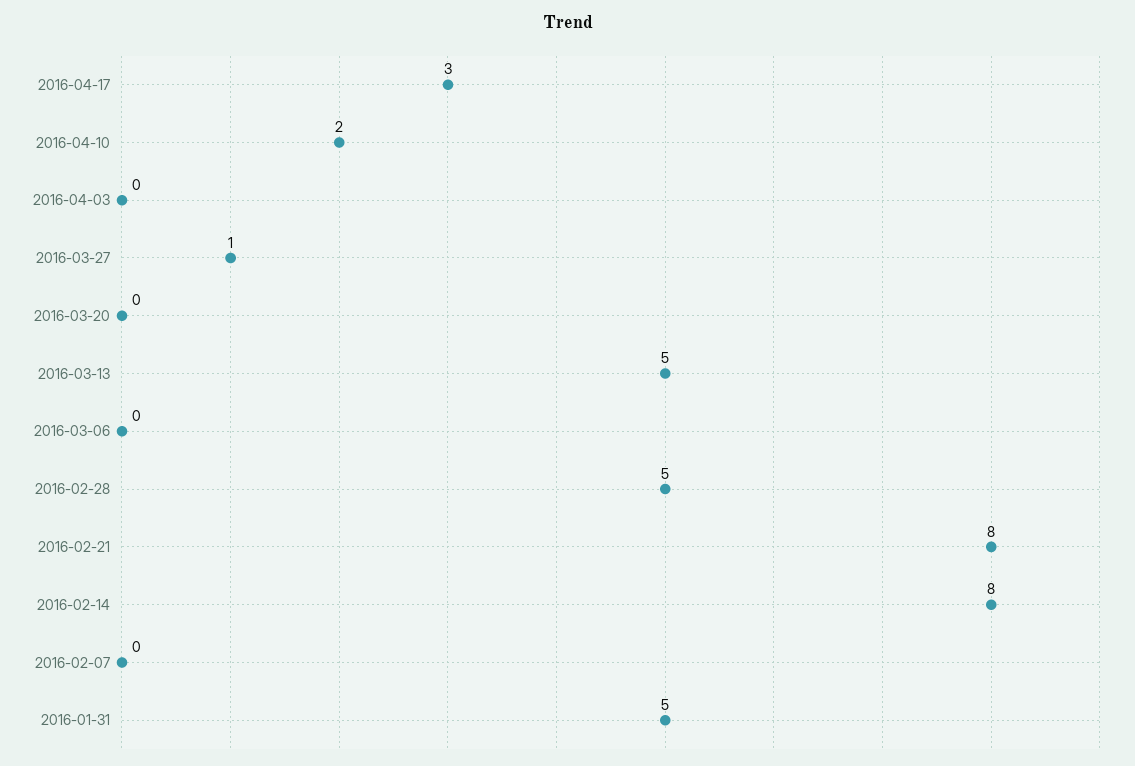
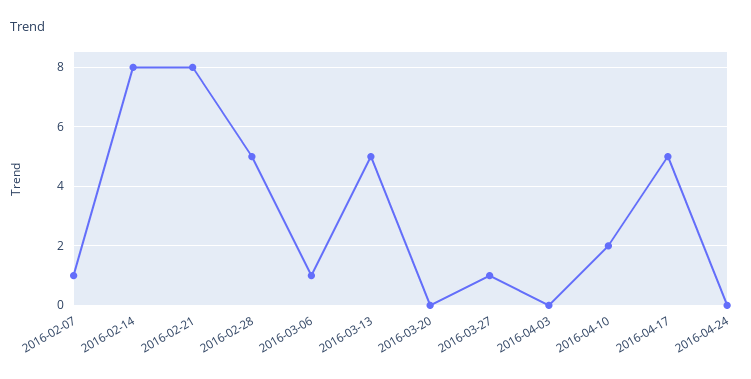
2016-04-17: 3 -> 5
2016-03-06: 0 -> 1
2016-02-07: 0 -> 1
2016-01-31: 5 -> none
2016-04-24: none -> 0

